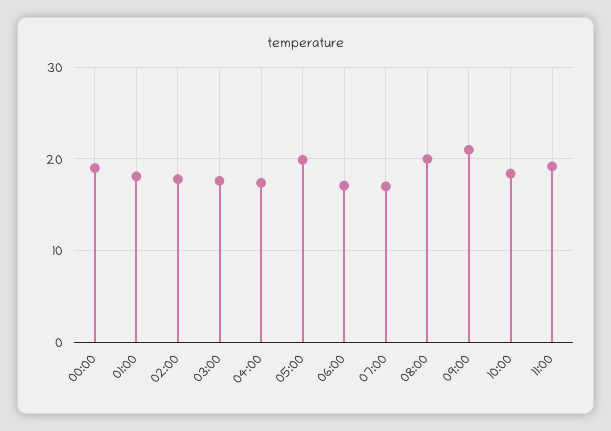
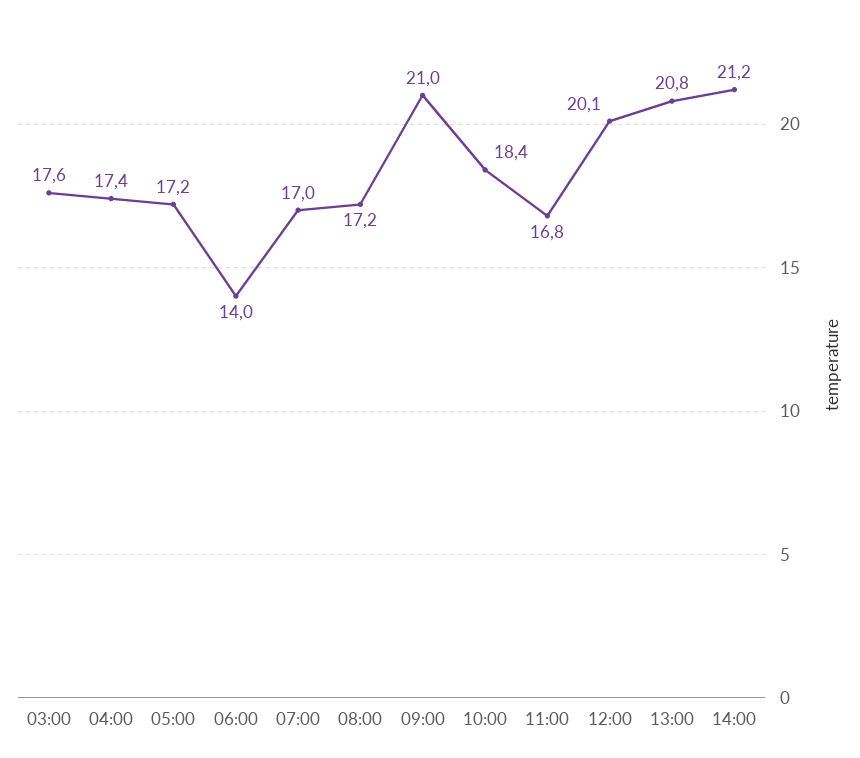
00:00: 19 -> none
01:00: 18 -> none
02:00: 18 -> none
05:00: 20 -> 17.2
06:00: 17 -> 14
08:00: 20 -> 17.2
11:00: 19 -> 16.8
12:00: none -> 20.1
13:00: none -> 20.8
14:00: none -> 21.2

